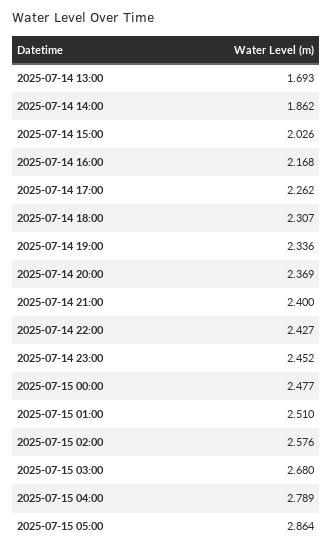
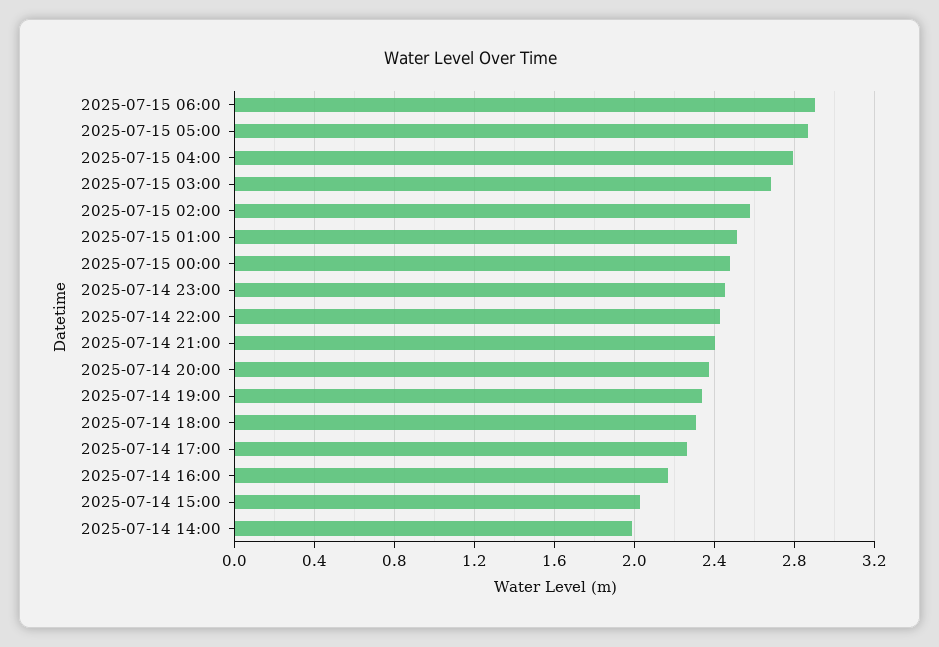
2025-07-14 13:00: 1.693 -> none
2025-07-14 14:00: 1.862 -> 2
2025-07-15 06:00: none -> 2.9

